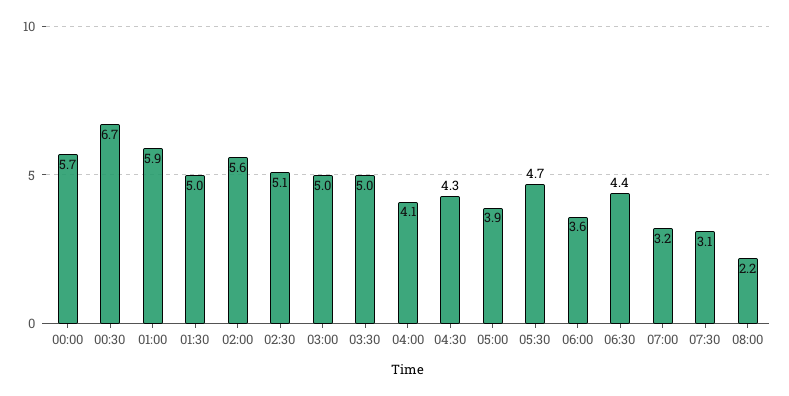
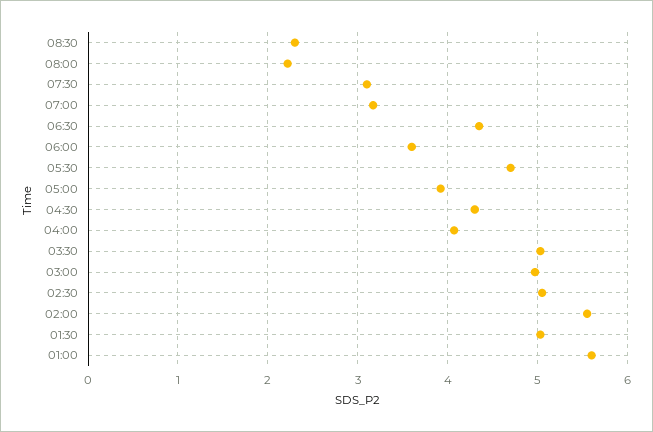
00:00: 5.7 -> none
00:30: 6.7 -> none
01:00: 5.9 -> 5.6
08:30: none -> 2.3

